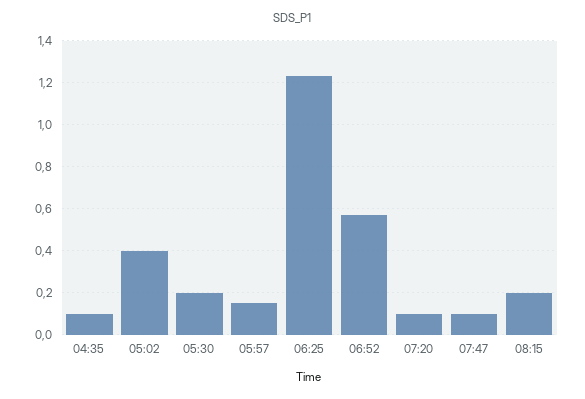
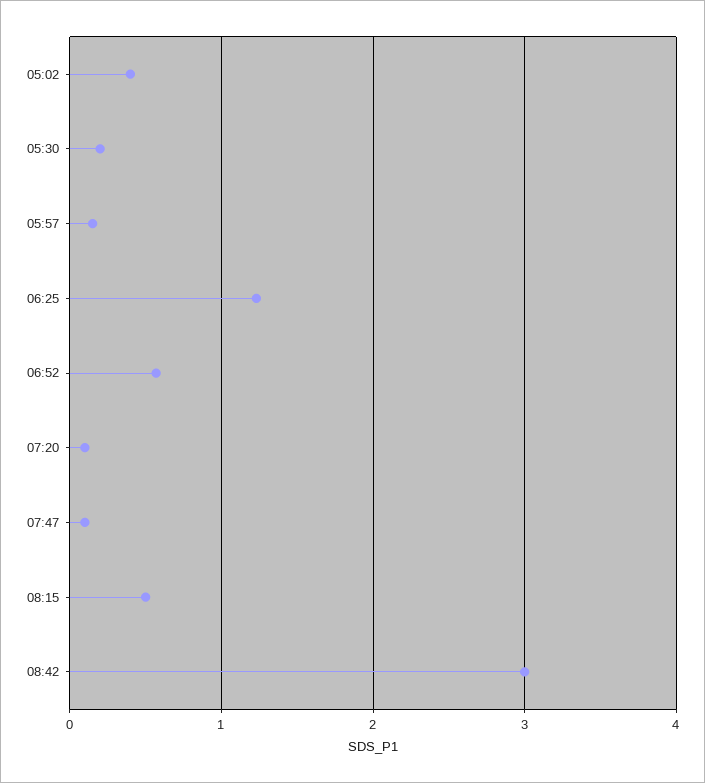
04:35: 0.1 -> none
08:15: 0.2 -> 0.5
08:42: none -> 3

